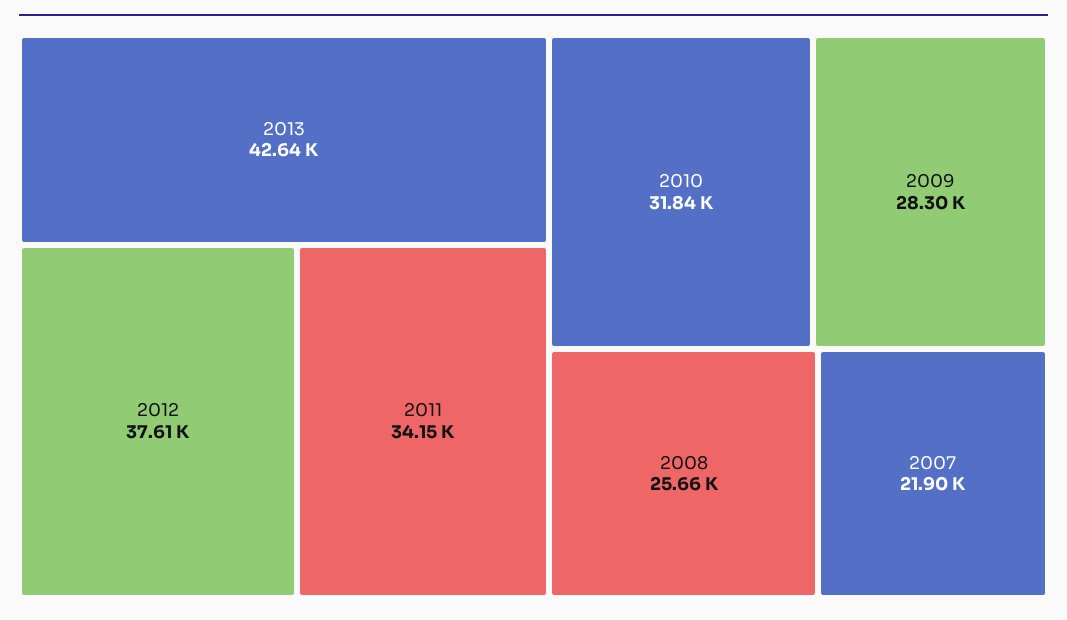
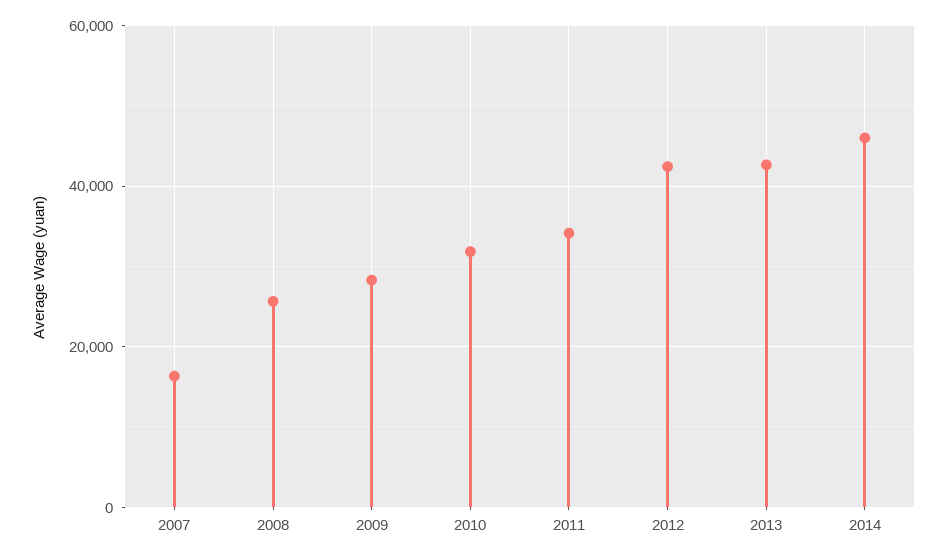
2012: 37610 -> 42000
2007: 21900 -> 16000
2014: none -> 46000

